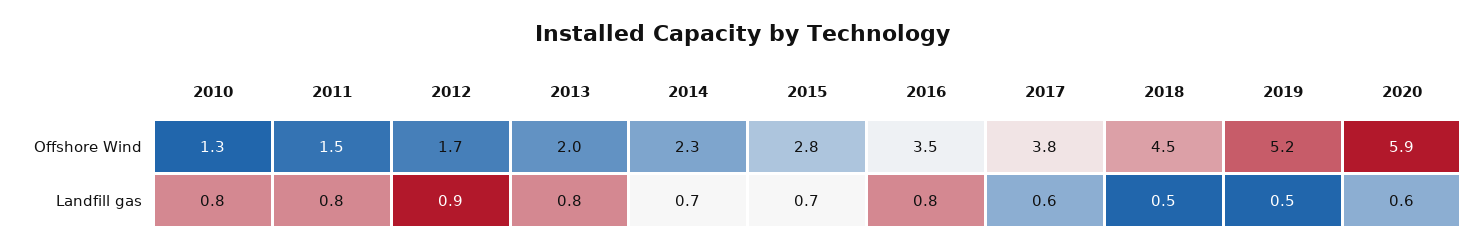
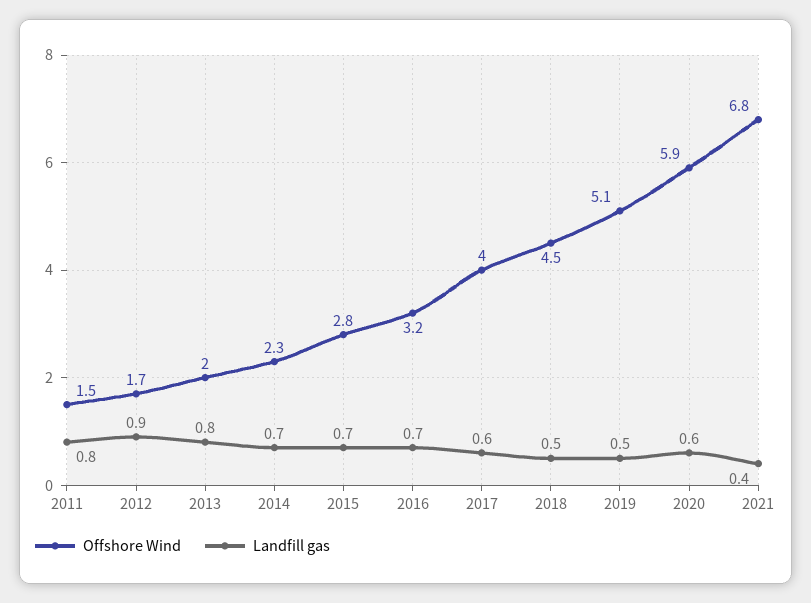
Offshore Wind, 2010: 1.3 -> none
Offshore Wind, 2016: 3.5 -> 3.2
Offshore Wind, 2017: 3.8 -> 4
Offshore Wind, 2019: 5.2 -> 5.1
Landfill gas, 2010: 0.8 -> none
Landfill gas, 2016: 0.8 -> 0.7
Offshore Wind, 2021: none -> 6.8
Landfill gas, 2021: none -> 0.4

